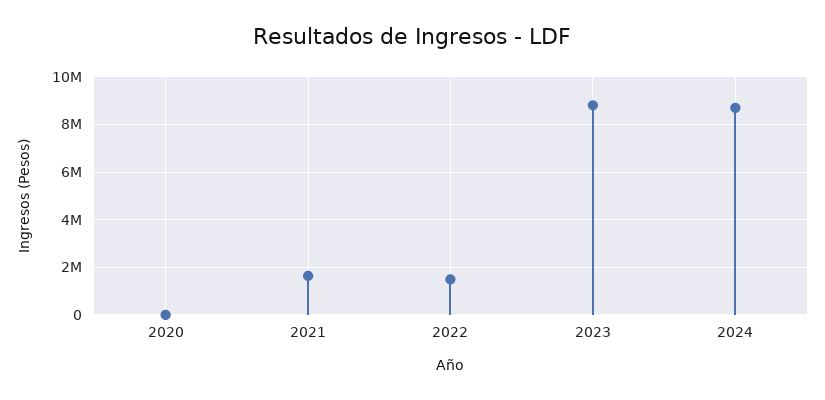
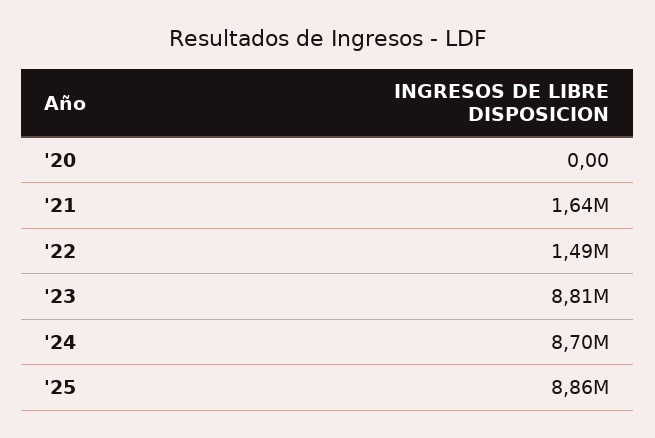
'25: none -> 8860000

